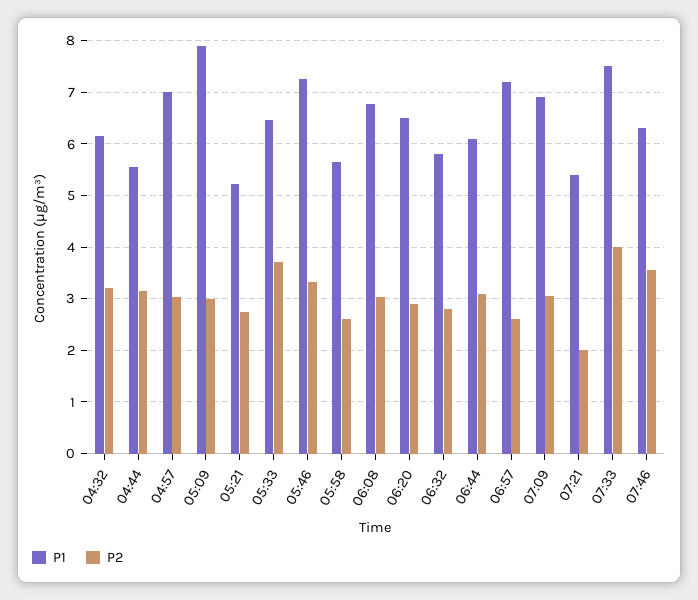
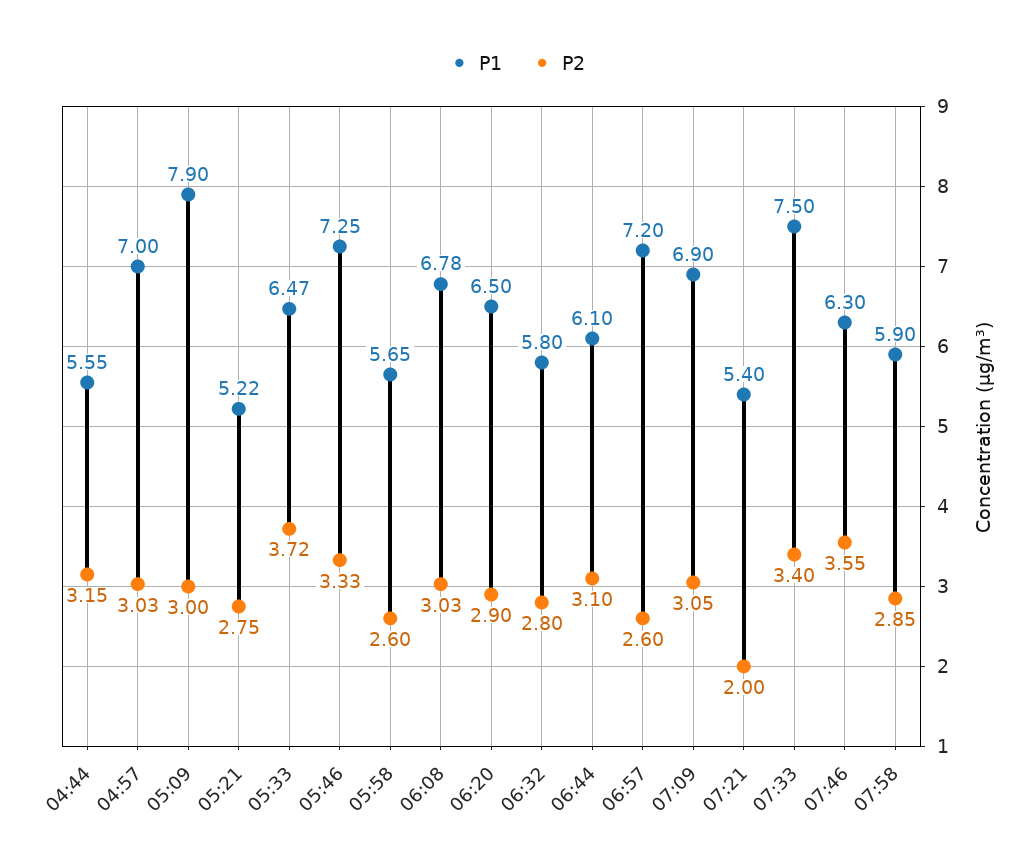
P1, 04:32: 6.2 -> none
P2, 04:32: 3.2 -> none
P2, 07:33: 4 -> 3.4
P1, 07:58: none -> 5.9
P2, 07:58: none -> 2.85

